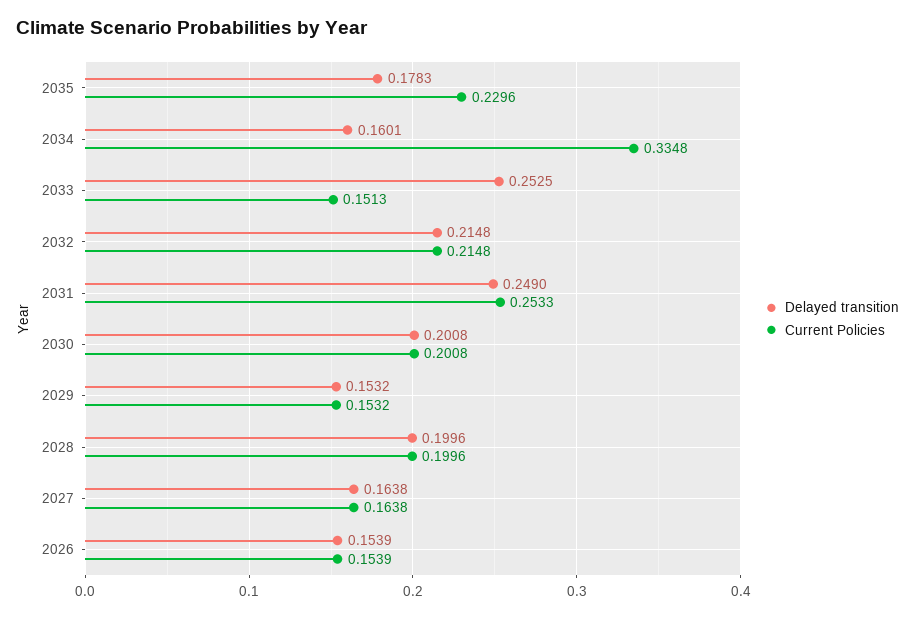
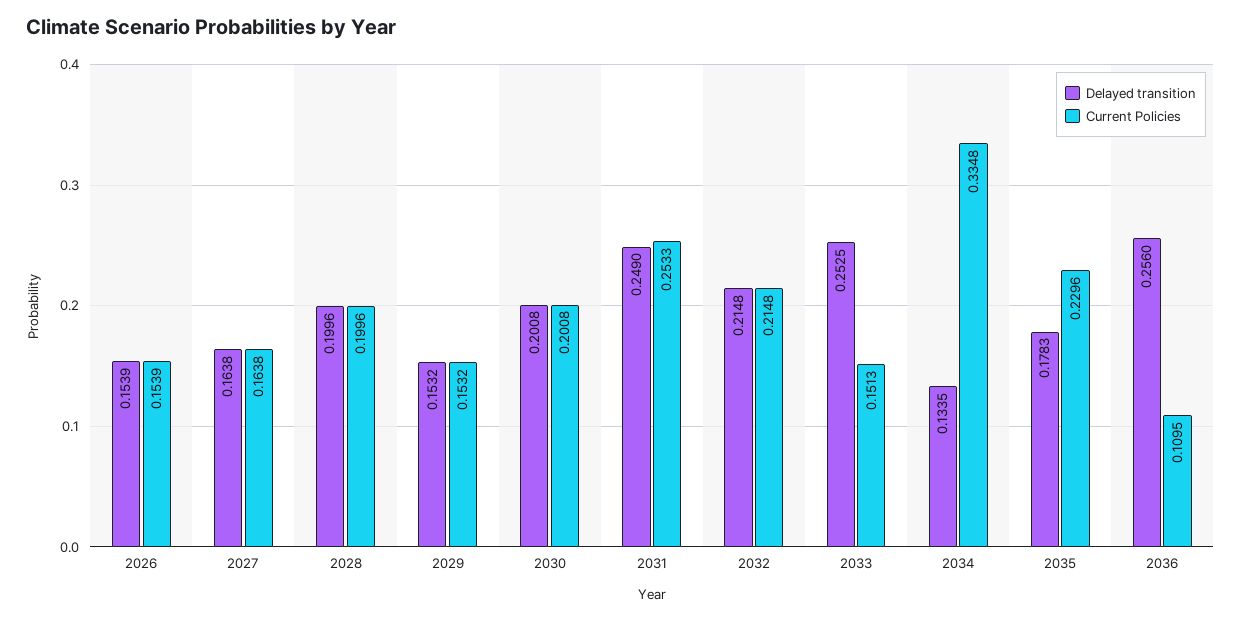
Delayed transition, 2034: 0.1601 -> 0.1335
Delayed transition, 2036: none -> 0.256
Current Policies, 2036: none -> 0.1095

